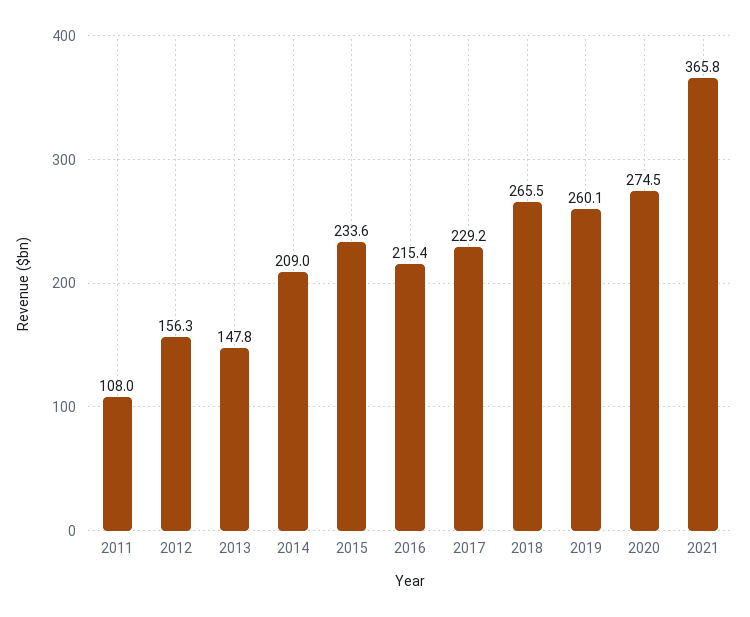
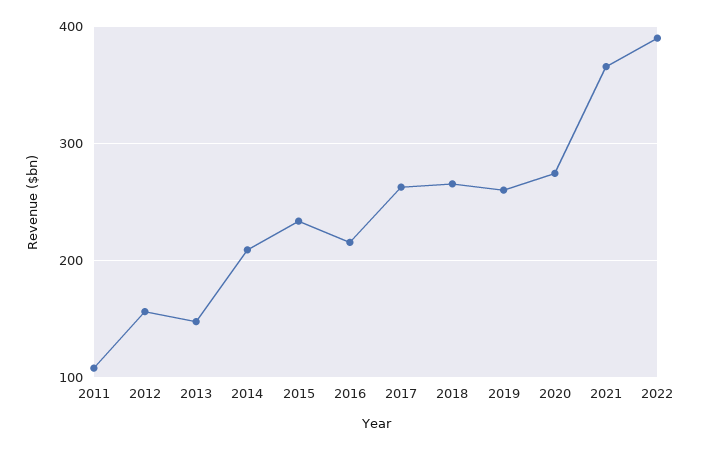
2017: 229.2 -> 260
2022: none -> 390

